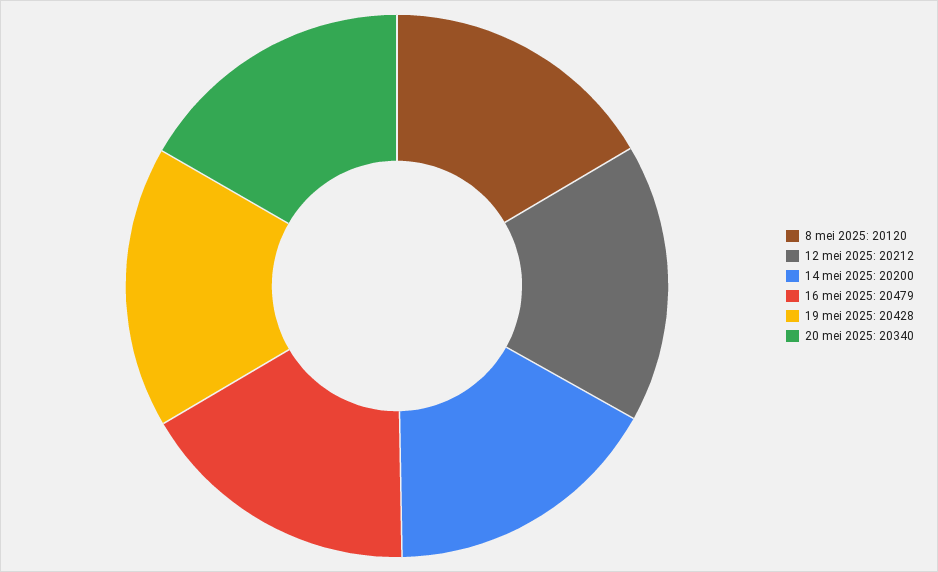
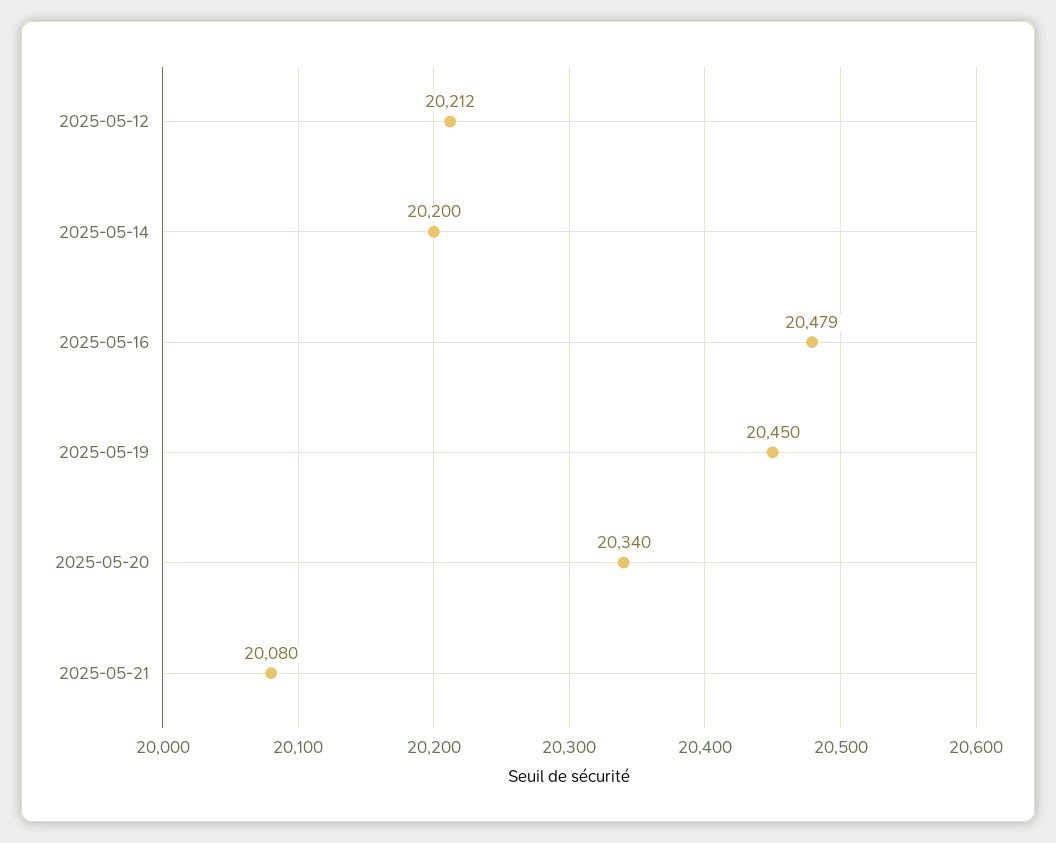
8 mei 2025: 20120 -> none
19 mei 2025: 20428 -> 20450
2025-05-21: none -> 20080

